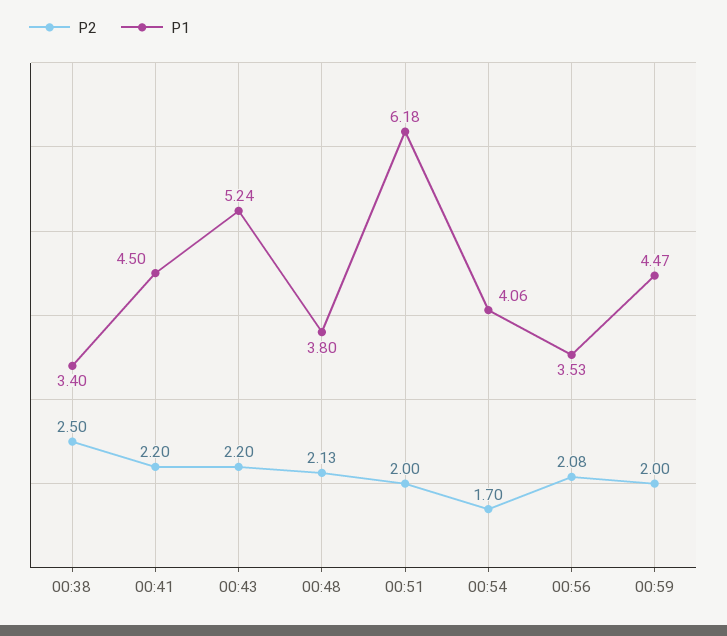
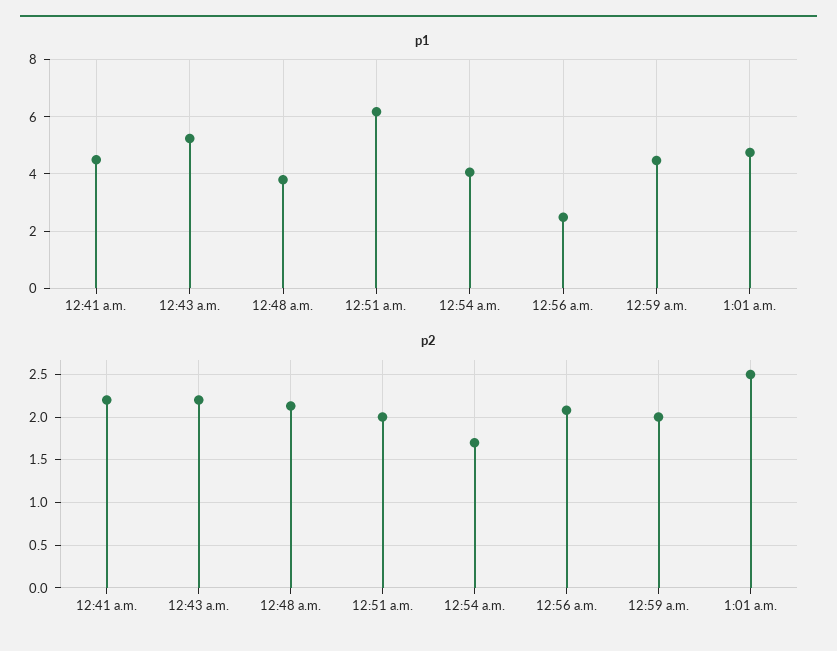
P2, 00:38: 2.5 -> none
P1, 00:38: 3.4 -> none
P1, 00:56: 3.53 -> 2.5
P1, 1:01 a.m.: none -> 4.75
P2, 1:01 a.m.: none -> 2.5

